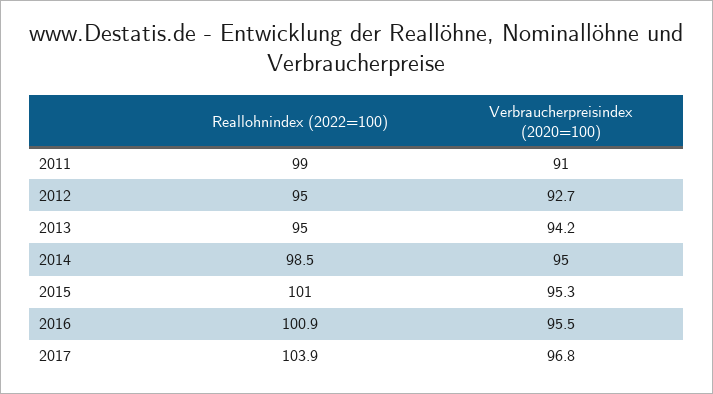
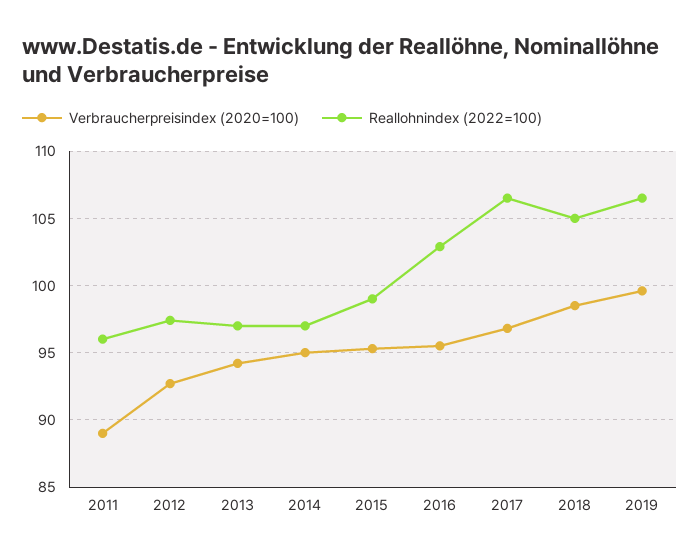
Reallohnindex (2022=100), 2011: 99 -> 96
Verbraucherpreisindex (2020=100), 2011: 91 -> 89
Reallohnindex (2022=100), 2012: 95 -> 97.5
Reallohnindex (2022=100), 2013: 95 -> 97
Reallohnindex (2022=100), 2014: 98.5 -> 97
Reallohnindex (2022=100), 2015: 101 -> 99
Reallohnindex (2022=100), 2016: 100.9 -> 103
Reallohnindex (2022=100), 2017: 103.9 -> 106.5
Verbraucherpreisindex (2020=100), 2018: none -> 98.5
Reallohnindex (2022=100), 2018: none -> 105
Verbraucherpreisindex (2020=100), 2019: none -> 99.5
Reallohnindex (2022=100), 2019: none -> 106.5

